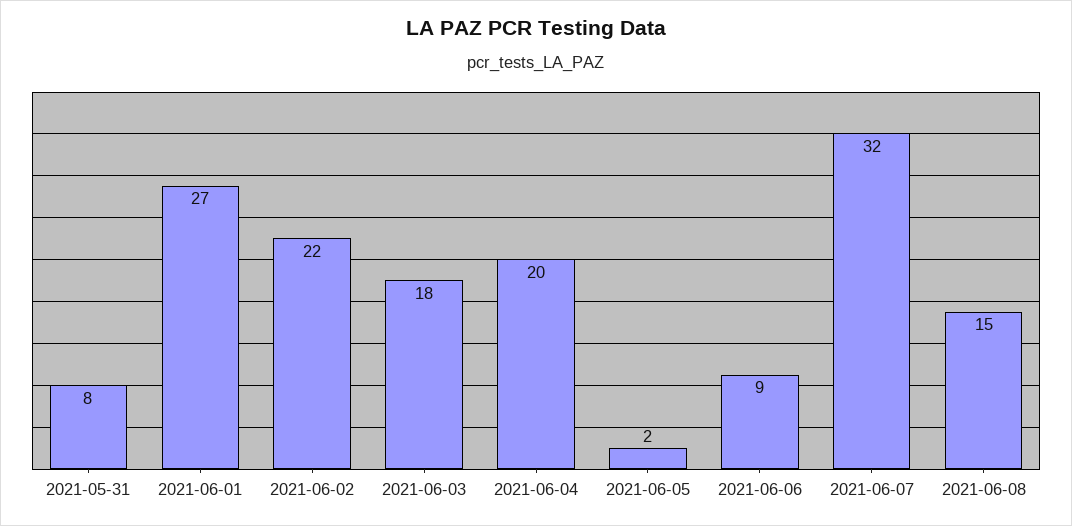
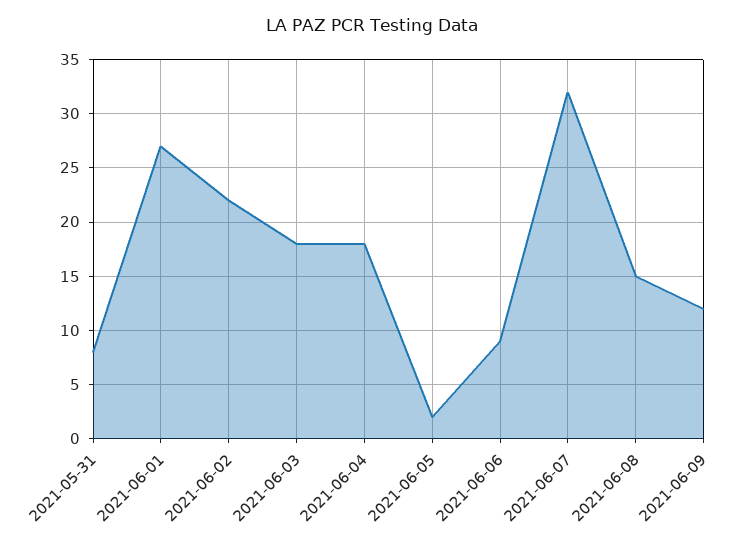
2021-06-04: 20 -> 18
2021-06-09: none -> 12

